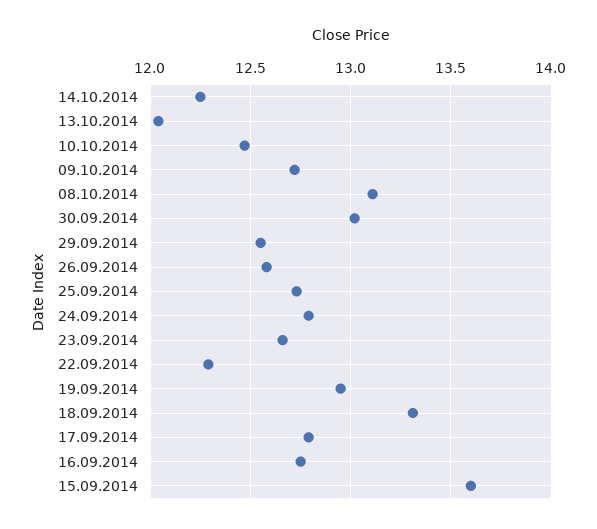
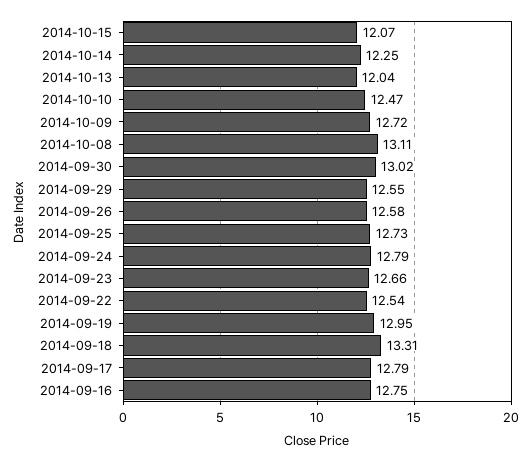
22.09.2014: 12.3 -> 12.54
15.09.2014: 13.6 -> none
2014-10-15: none -> 12.07

